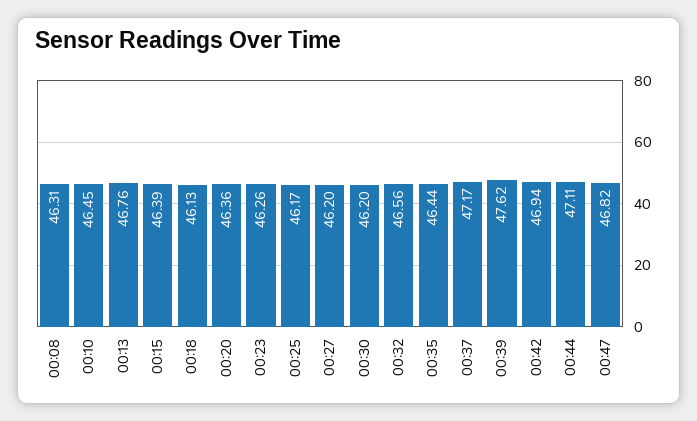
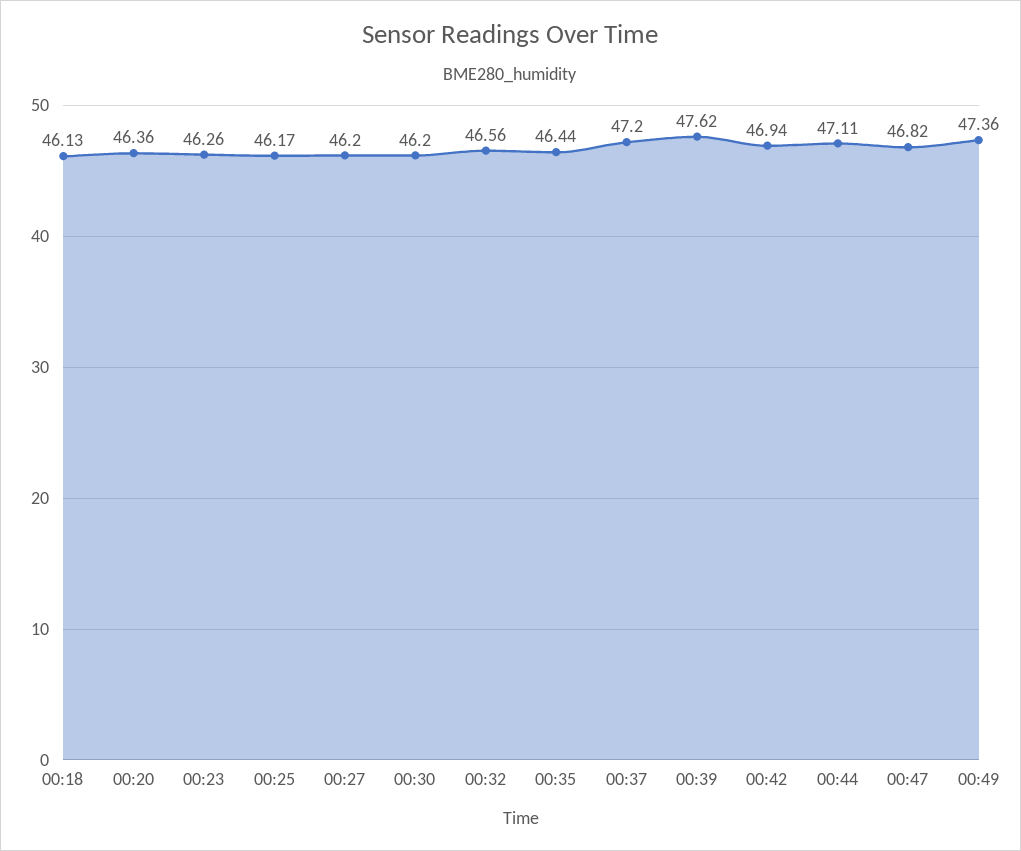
00:08: 46.31 -> none
00:10: 46.45 -> none
00:13: 46.76 -> none
00:15: 46.39 -> none
00:37: 47.17 -> 47.2
00:49: none -> 47.36

